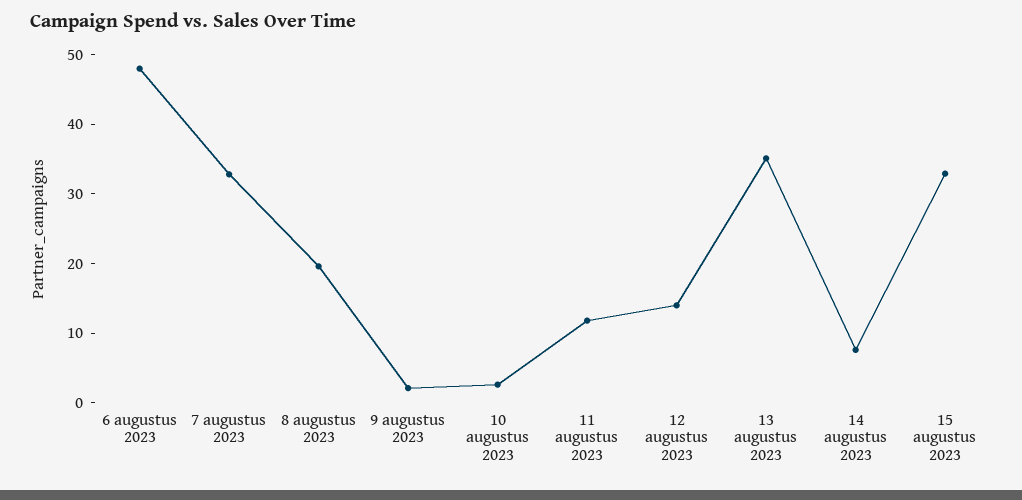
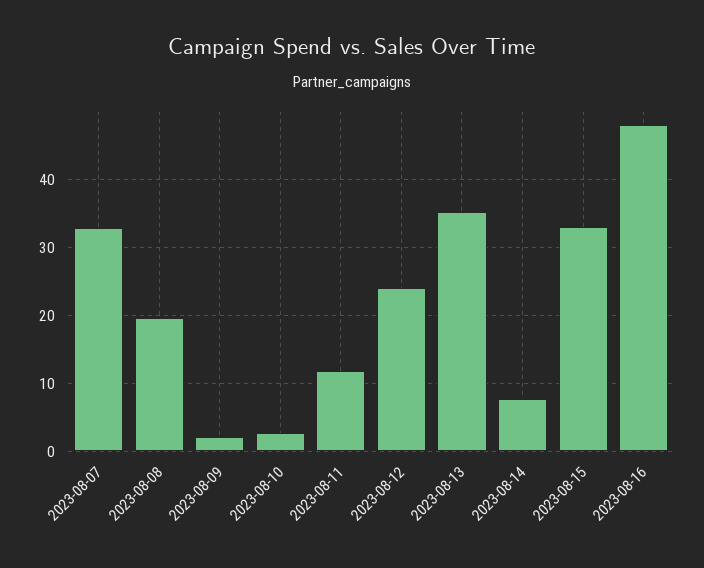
6 augustus 2023: 48 -> none
12 augustus 2023: 14 -> 24
2023-08-16: none -> 48

